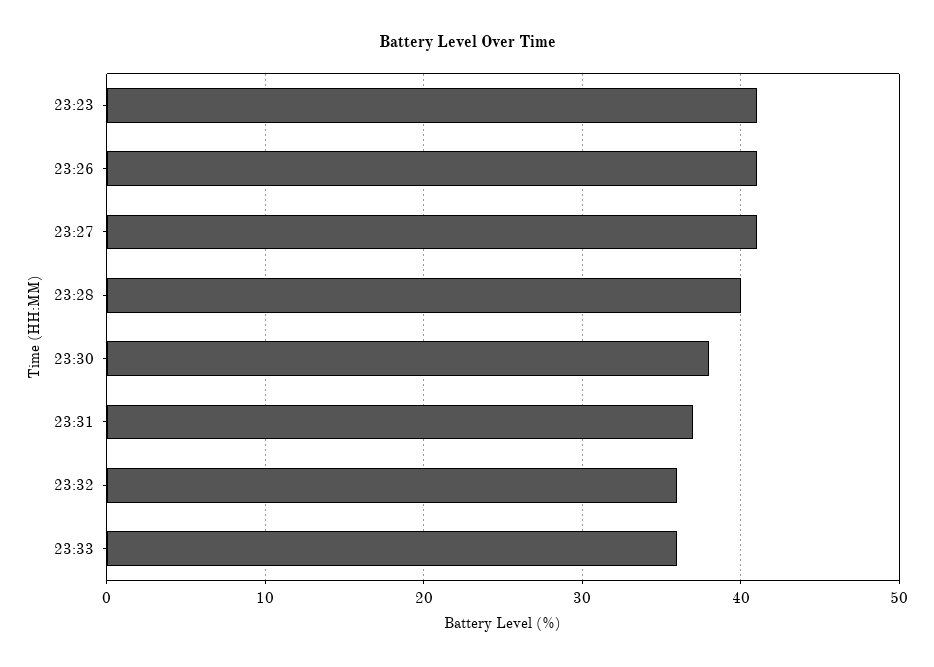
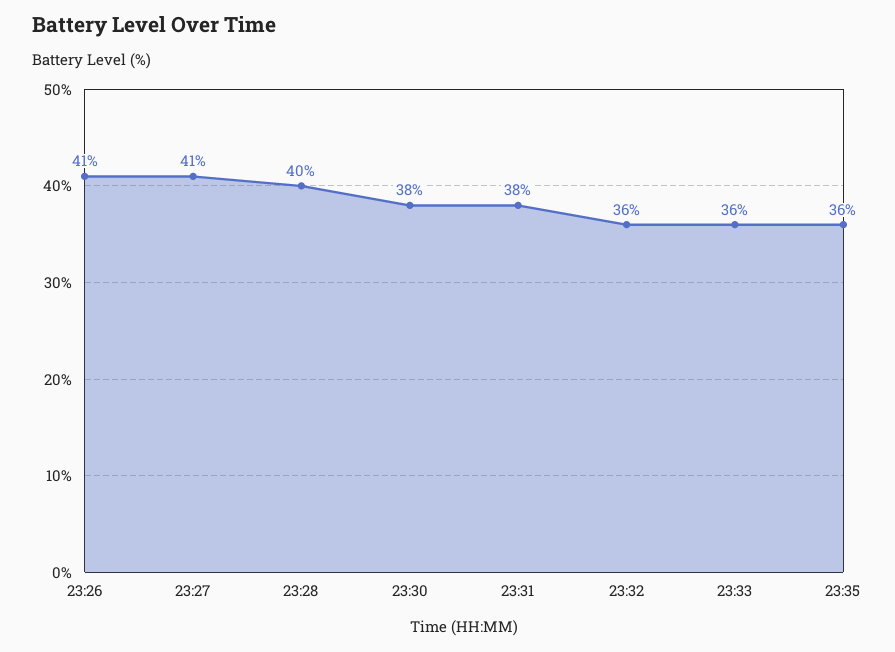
23:23: 41 -> none
23:31: 37 -> 38
23:35: none -> 36

